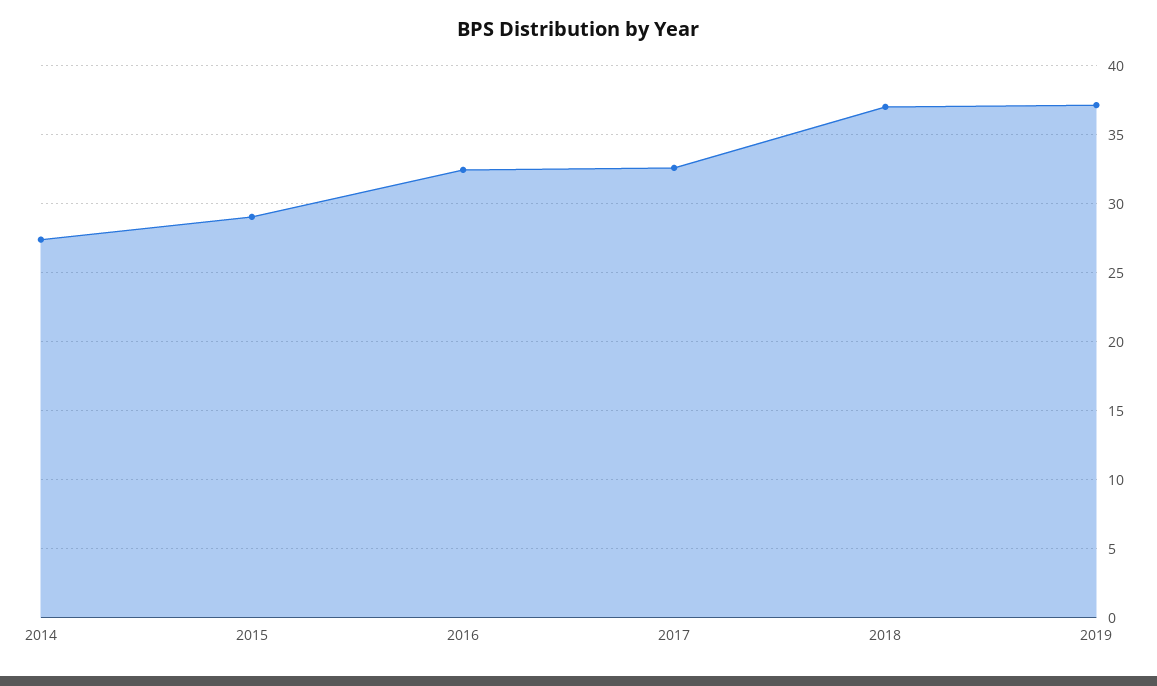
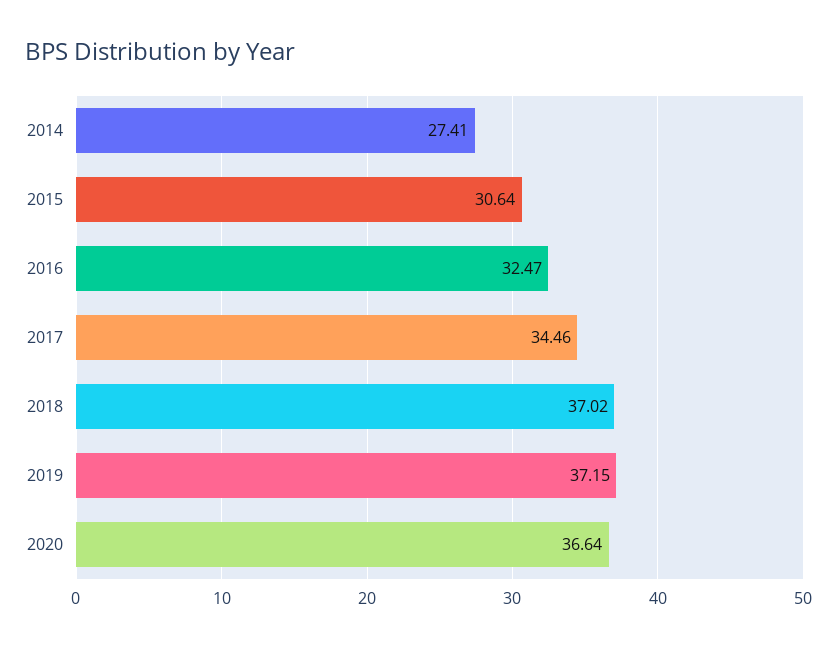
2015: 29 -> 30.64
2017: 32.5 -> 34.46
2020: none -> 36.64

